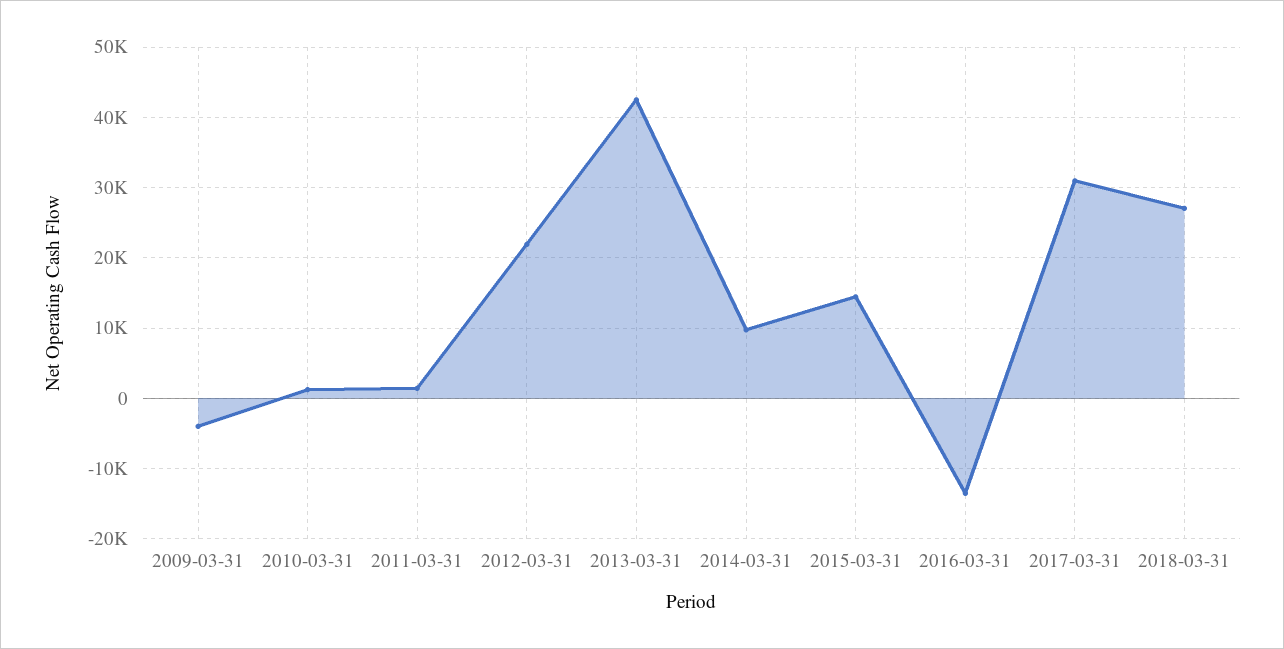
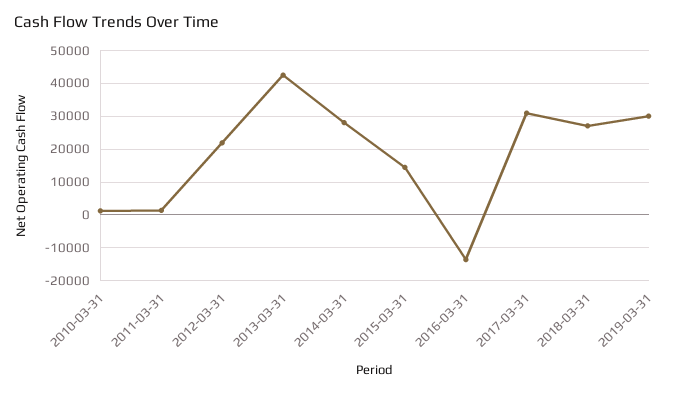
2009-03-31: -4000 -> none
2014-03-31: 10000 -> 28000
2019-03-31: none -> 30000

